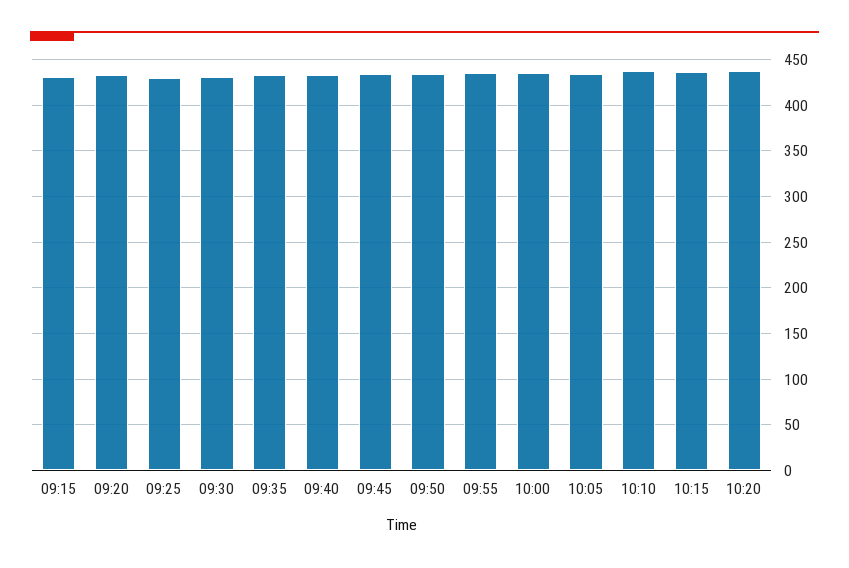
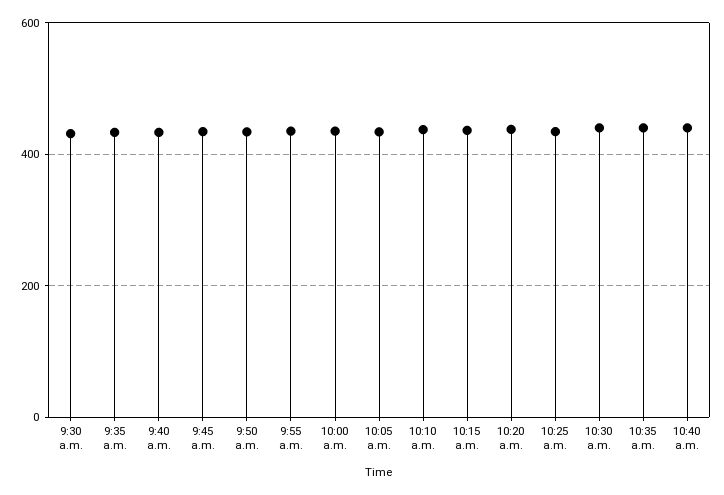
09:15: 430 -> none
09:20: 430 -> none
09:25: 430 -> none
10:25 a.m.: none -> 440
10:30 a.m.: none -> 440
10:35 a.m.: none -> 440
10:40 a.m.: none -> 440

